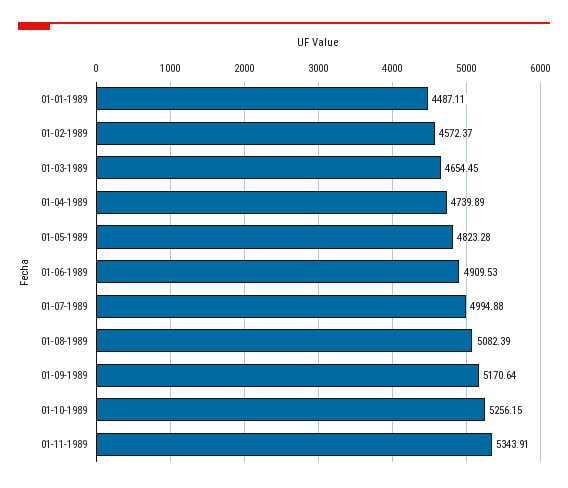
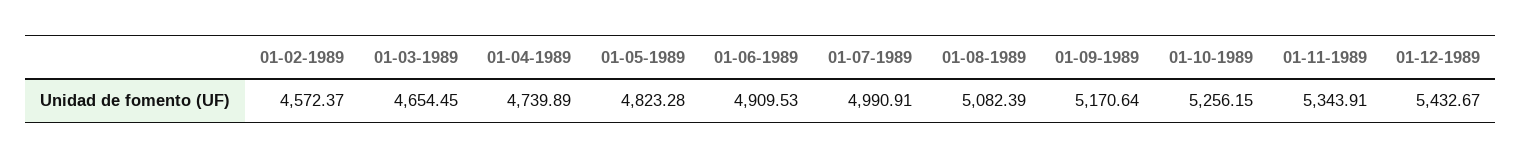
01-01-1989: 4487.11 -> none
01-07-1989: 4994.88 -> 4990.91
01-12-1989: none -> 5432.67

